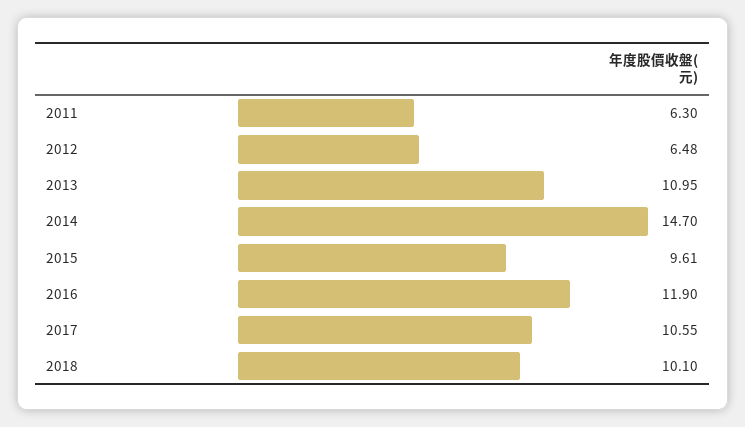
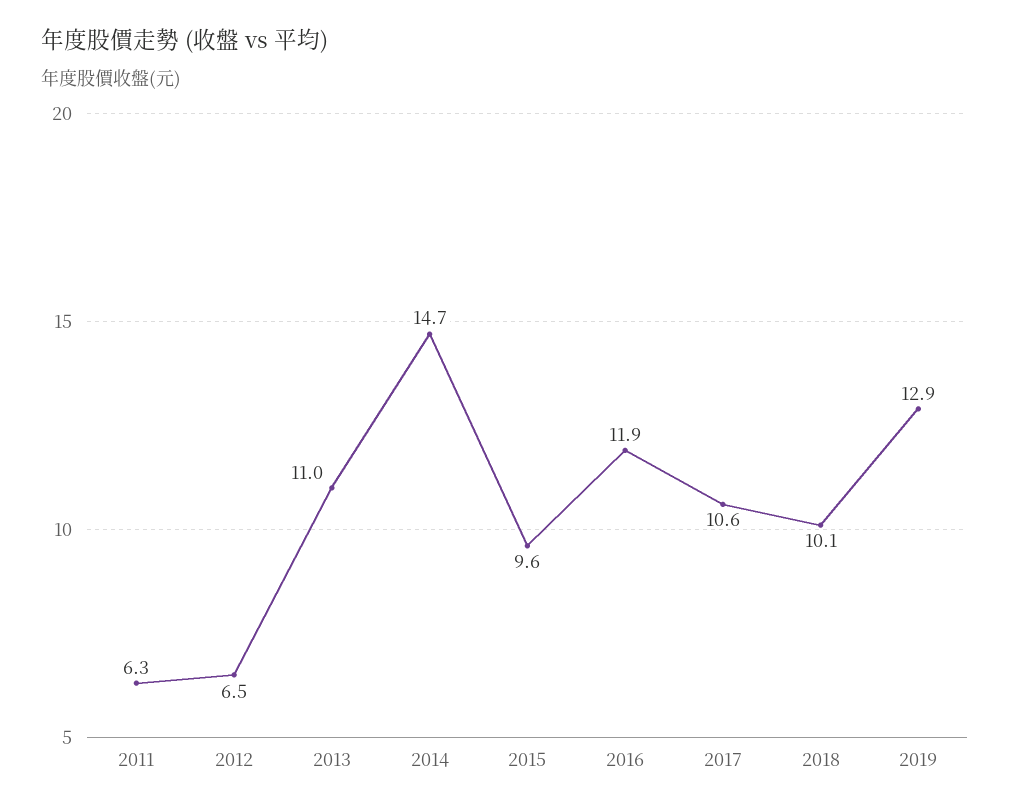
2019: none -> 12.9

